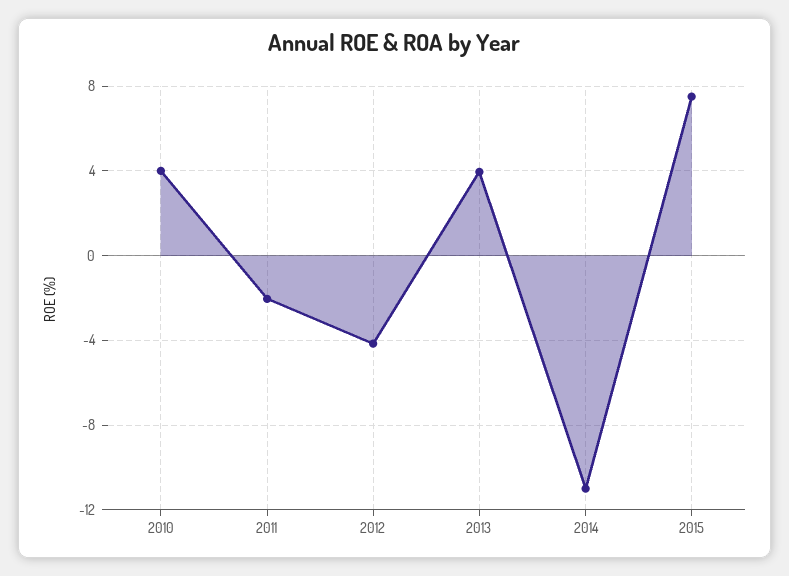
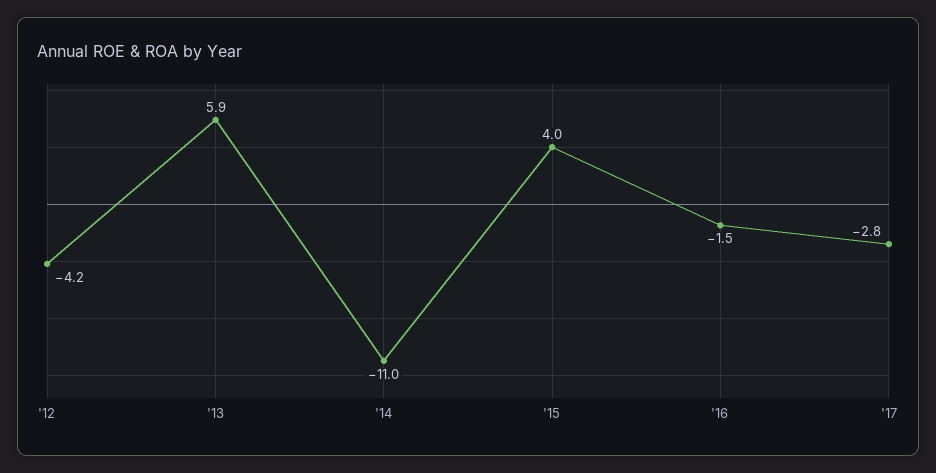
2010: 4 -> none
2011: -2 -> none
2013: 4 -> 5.9
2015: 7.5 -> 4
'16: none -> -1.5
'17: none -> -2.8

